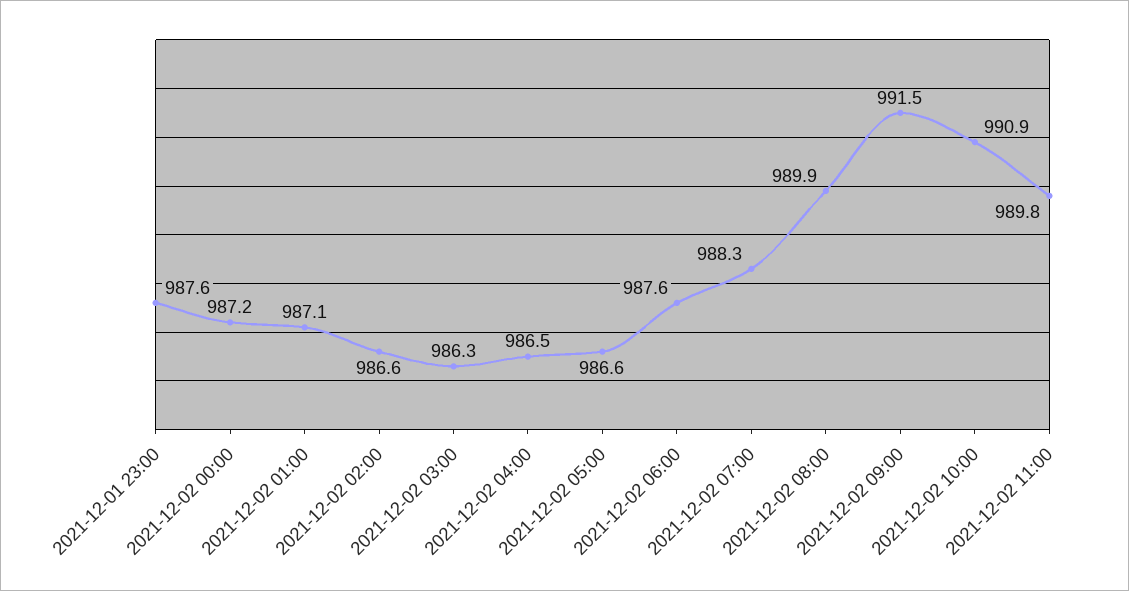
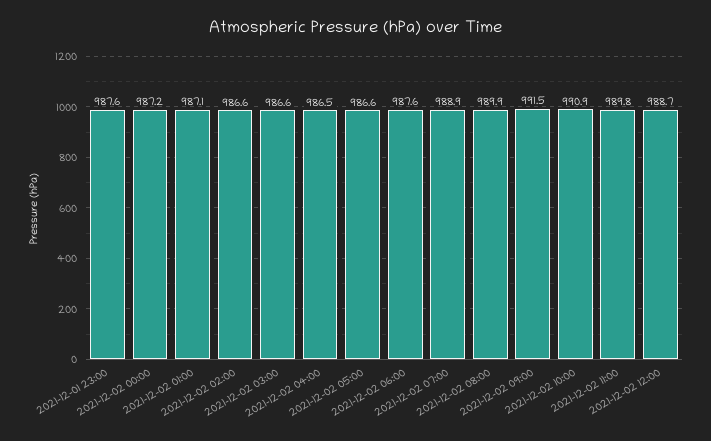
2021-12-02 03:00: 986.3 -> 986.6
2021-12-02 07:00: 988.3 -> 988.9
2021-12-02 12:00: none -> 988.7

